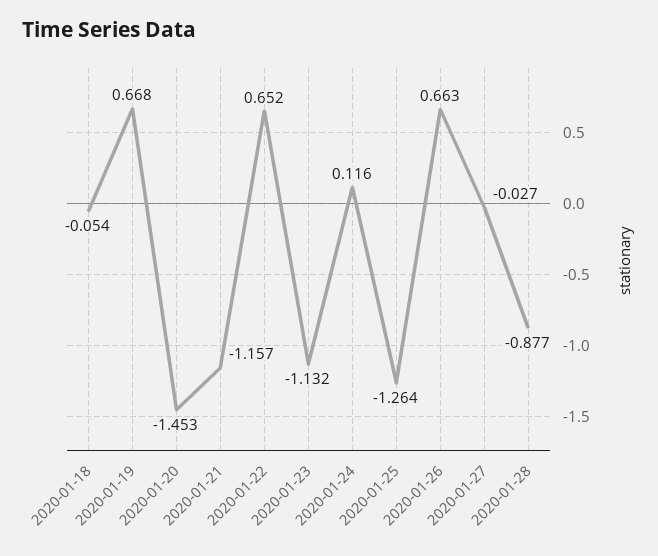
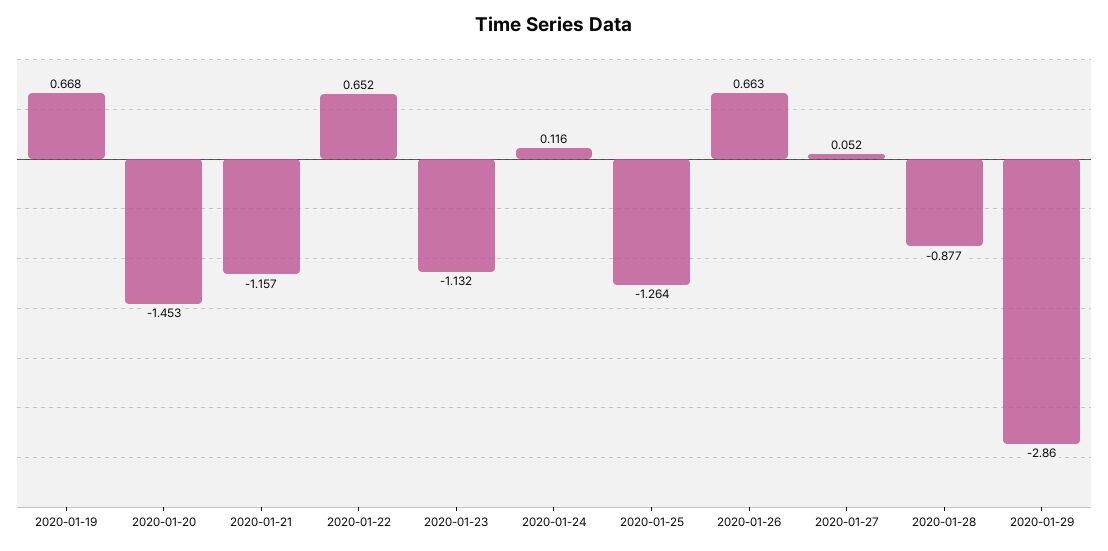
2020-01-18: -0.054 -> none
2020-01-27: -0.027 -> 0.052
2020-01-29: none -> -2.86

